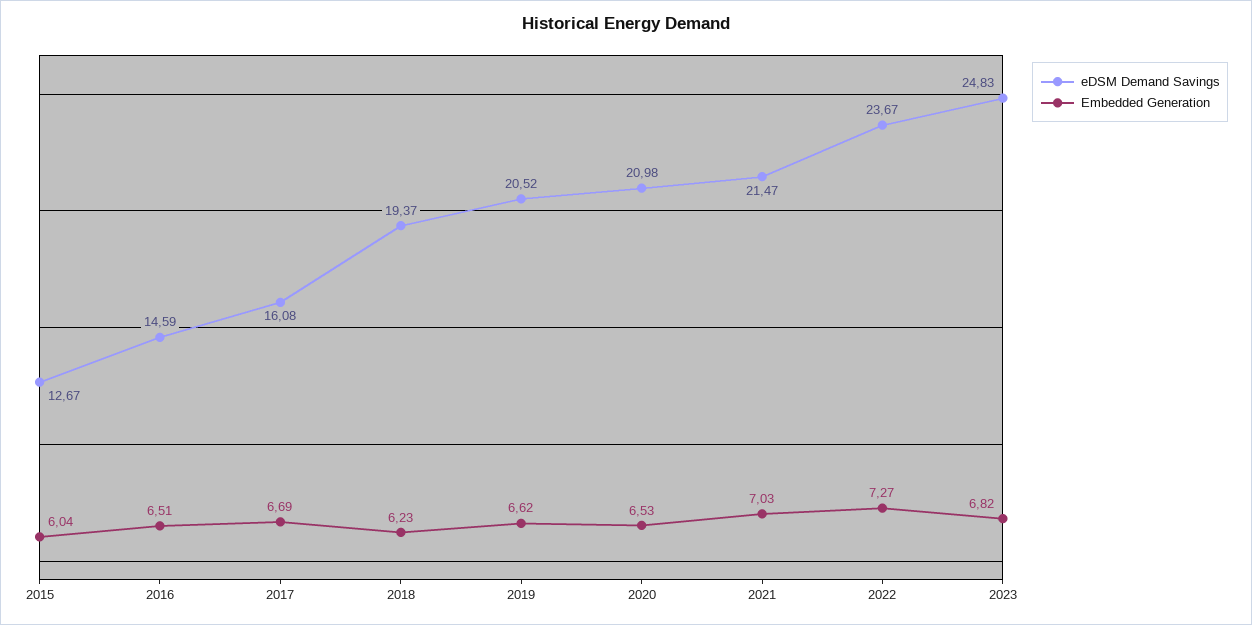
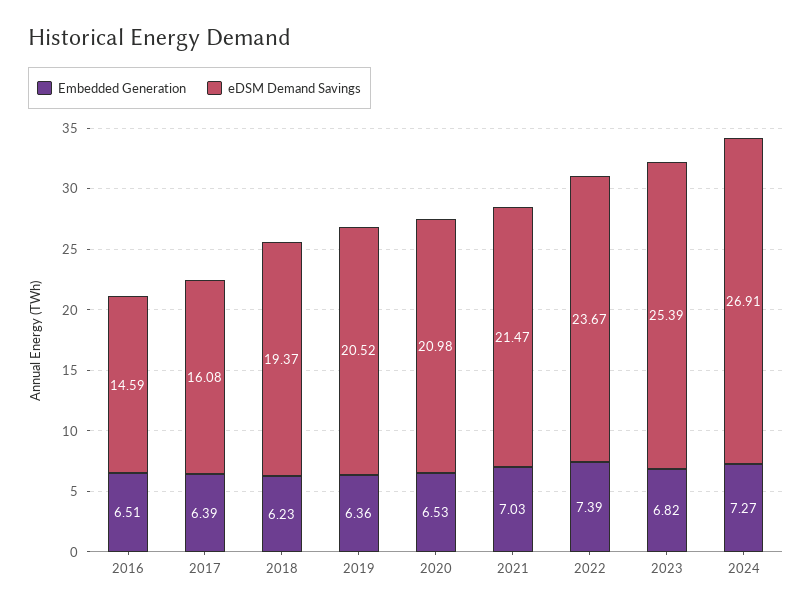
eDSM Demand Savings, 2015: 12.67 -> none
Embedded Generation, 2015: 6.04 -> none
Embedded Generation, 2017: 6.69 -> 6.39
Embedded Generation, 2019: 6.62 -> 6.36
Embedded Generation, 2022: 7.27 -> 7.39
eDSM Demand Savings, 2023: 24.83 -> 25.39
Embedded Generation, 2024: none -> 7.27
eDSM Demand Savings, 2024: none -> 26.91

